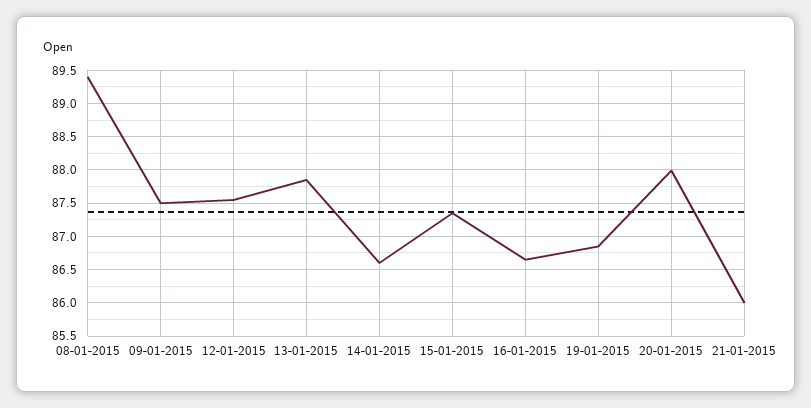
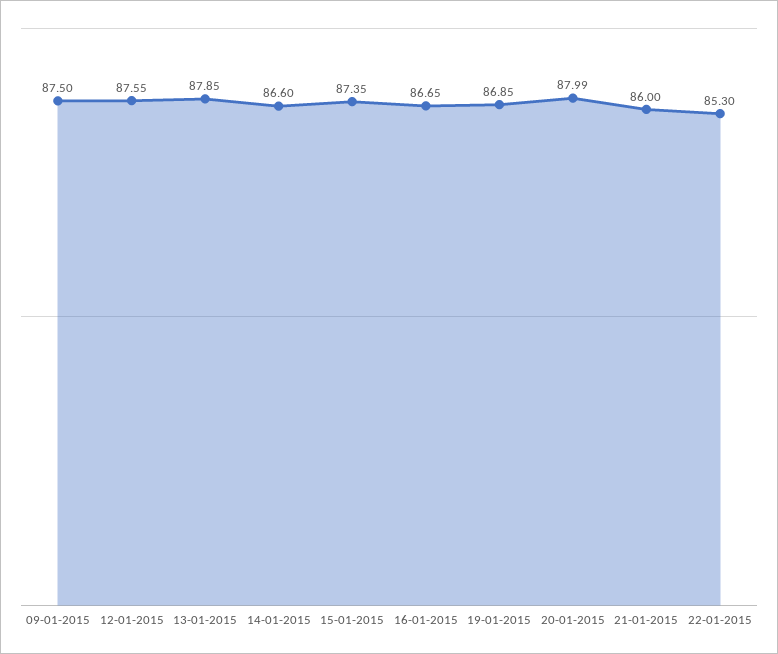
08-01-2015: 89.4 -> none
22-01-2015: none -> 85.3

